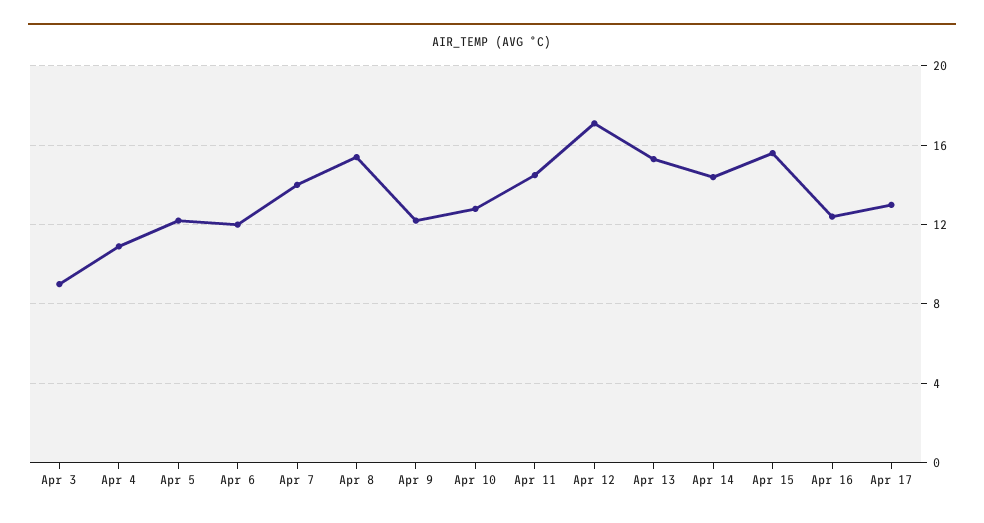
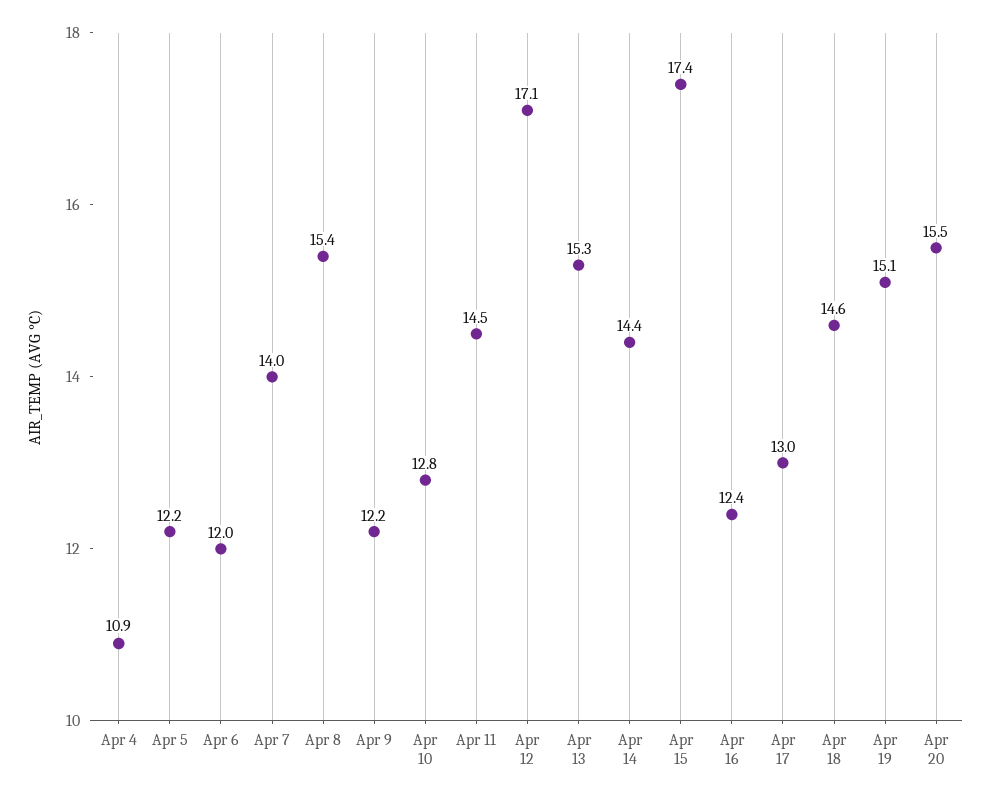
Apr 3: 9 -> none
Apr 15: 15.5 -> 17.4
Apr 18: none -> 14.6
Apr 19: none -> 15.1
Apr 20: none -> 15.5

